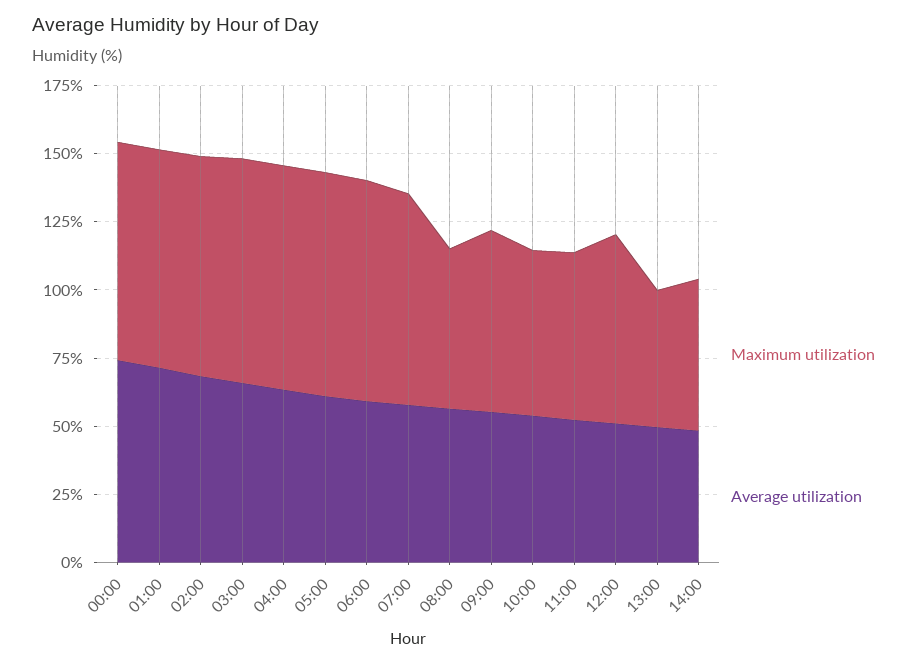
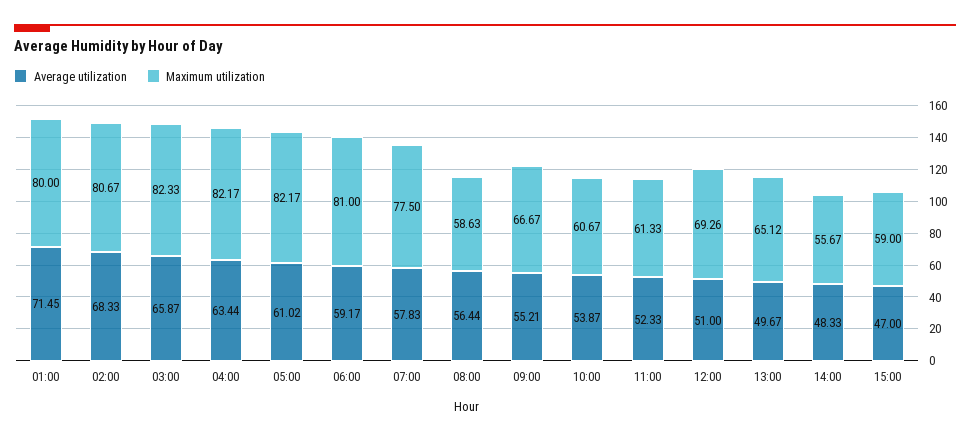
Maximum utilization, 00:00: 80 -> none
Average utilization, 00:00: 75 -> none
Maximum utilization, 13:00: 50 -> 65.12
Average utilization, 15:00: none -> 47
Maximum utilization, 15:00: none -> 59

